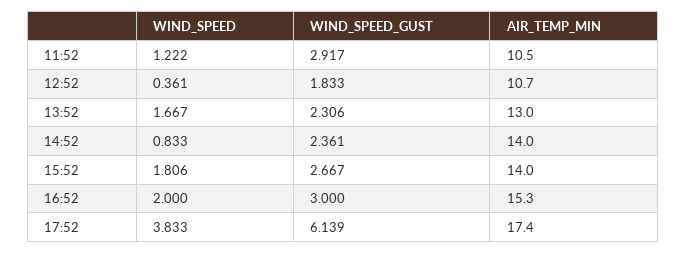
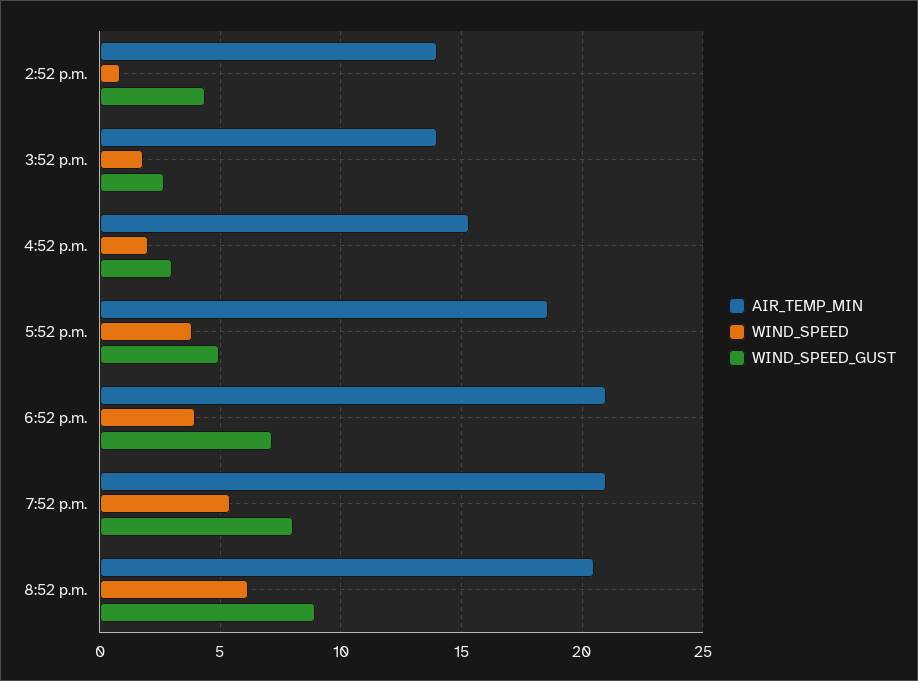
WIND_SPEED, 11:52: 1.222 -> none
WIND_SPEED_GUST, 11:52: 2.917 -> none
AIR_TEMP_MIN, 11:52: 10.5 -> none
WIND_SPEED, 12:52: 0.361 -> none
WIND_SPEED_GUST, 12:52: 1.833 -> none
AIR_TEMP_MIN, 12:52: 10.7 -> none
WIND_SPEED, 13:52: 1.667 -> none
WIND_SPEED_GUST, 13:52: 2.306 -> none
AIR_TEMP_MIN, 13:52: 13 -> none
WIND_SPEED_GUST, 14:52: 2.361 -> 4.5
WIND_SPEED_GUST, 17:52: 6.139 -> 5
AIR_TEMP_MIN, 17:52: 17.4 -> 18.5
AIR_TEMP_MIN, 6:52 p.m.: none -> 21
WIND_SPEED, 6:52 p.m.: none -> 4
WIND_SPEED_GUST, 6:52 p.m.: none -> 7
AIR_TEMP_MIN, 7:52 p.m.: none -> 21
WIND_SPEED, 7:52 p.m.: none -> 5.5
WIND_SPEED_GUST, 7:52 p.m.: none -> 8
AIR_TEMP_MIN, 8:52 p.m.: none -> 20.5
WIND_SPEED, 8:52 p.m.: none -> 6
WIND_SPEED_GUST, 8:52 p.m.: none -> 9

